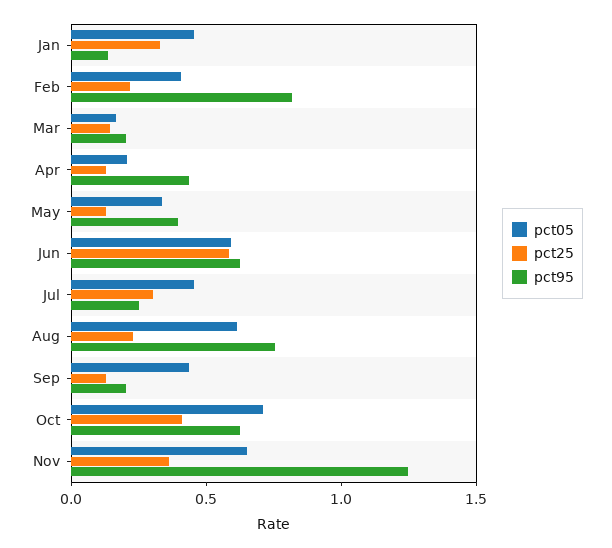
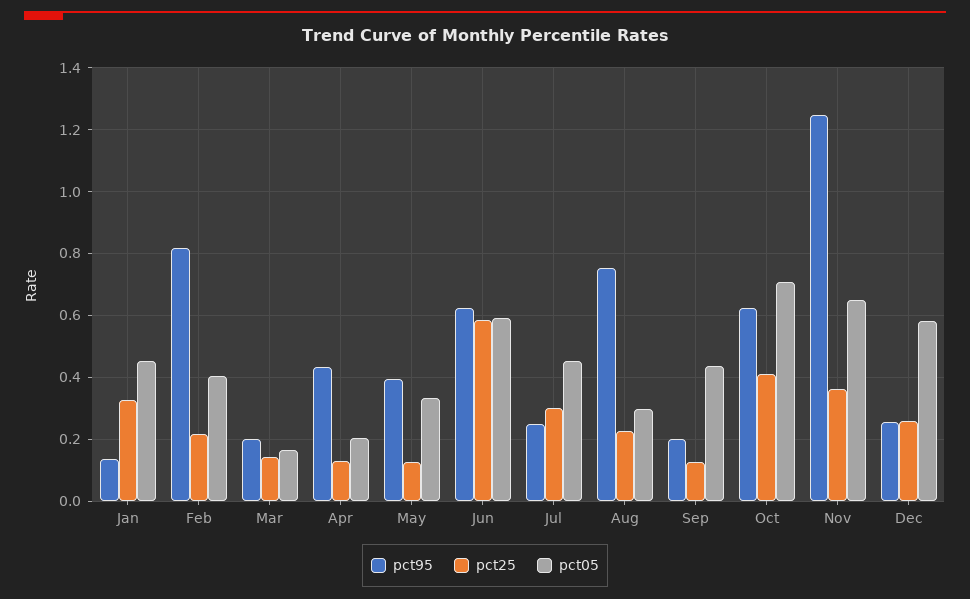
pct05, Aug: 0.6 -> 0.3
pct95, Dec: none -> 0.26
pct25, Dec: none -> 0.26
pct05, Dec: none -> 0.58

